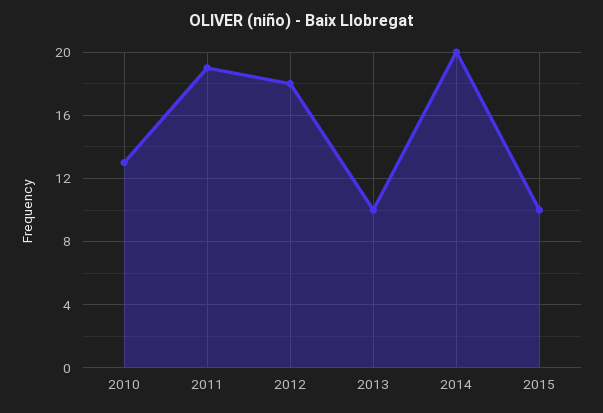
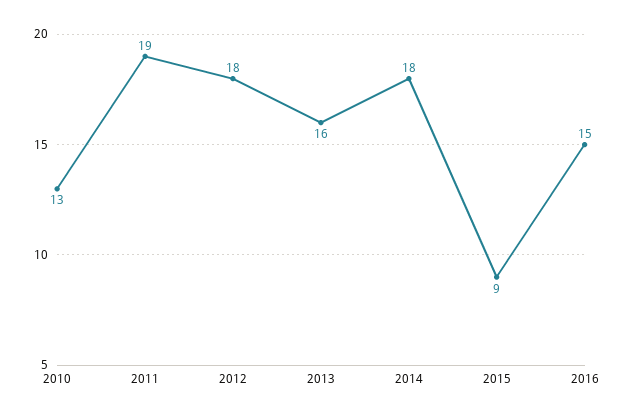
2013: 10 -> 16
2014: 20 -> 18
2015: 10 -> 9
2016: none -> 15

